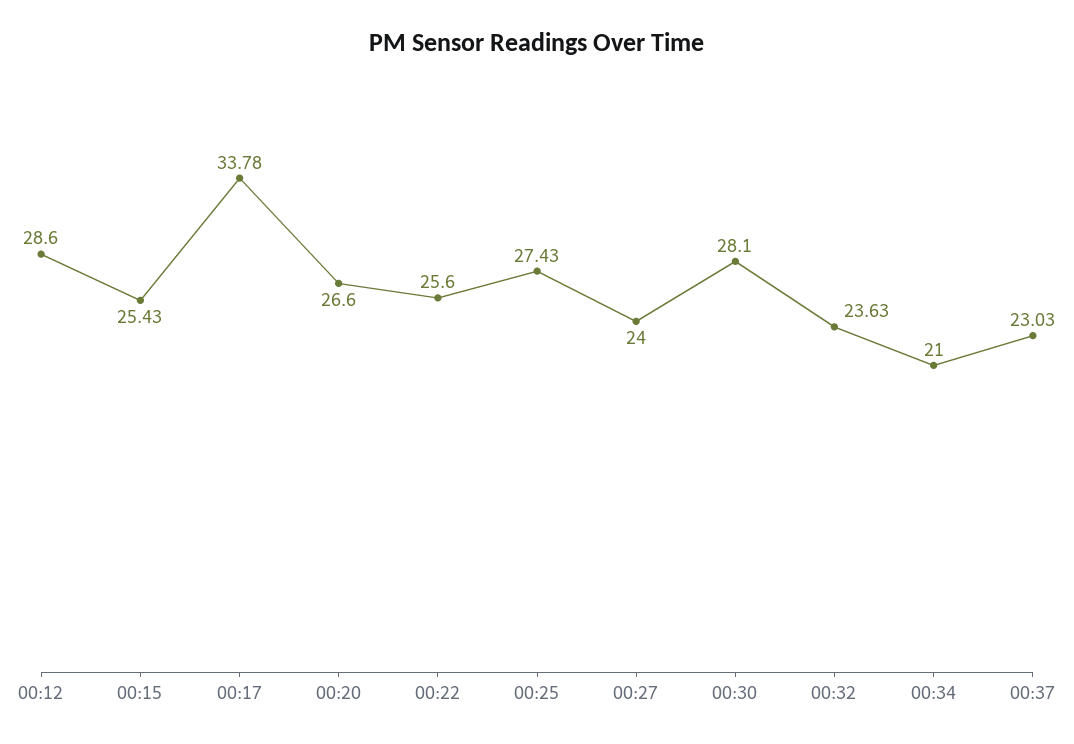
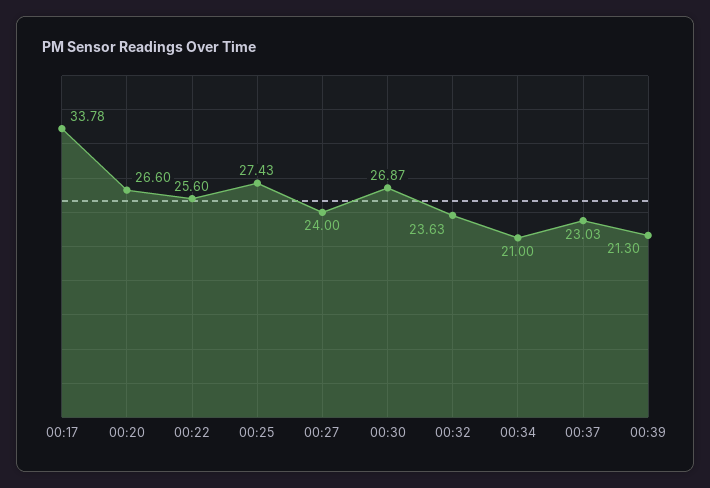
00:12: 28.6 -> none
00:15: 25.43 -> none
00:30: 28.1 -> 26.87
00:39: none -> 21.3

